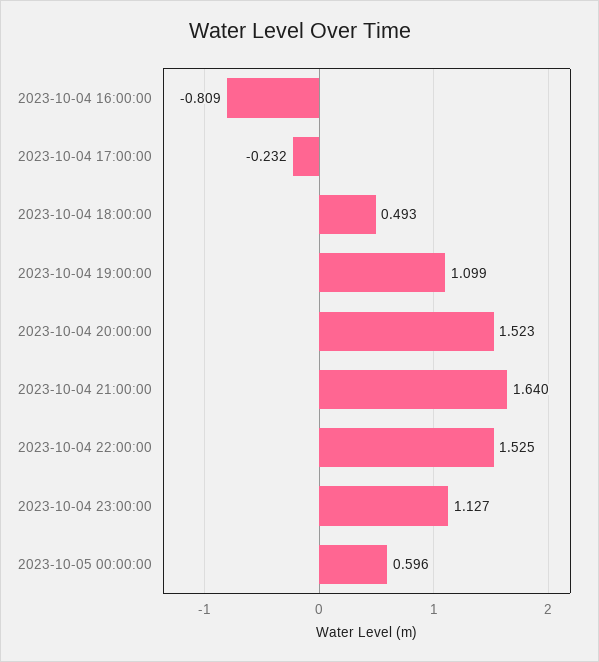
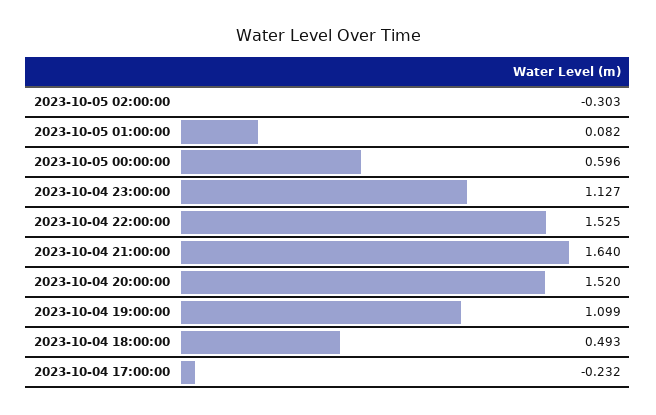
2023-10-04 16:00:00: -0.809 -> none
2023-10-04 20:00:00: 1.523 -> 1.52
2023-10-05 02:00:00: none -> -0.303
2023-10-05 01:00:00: none -> 0.082

